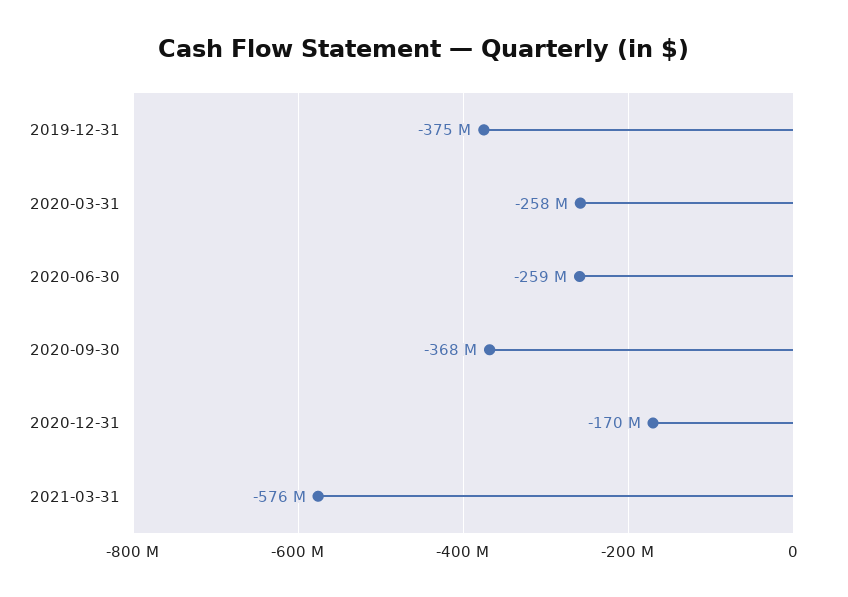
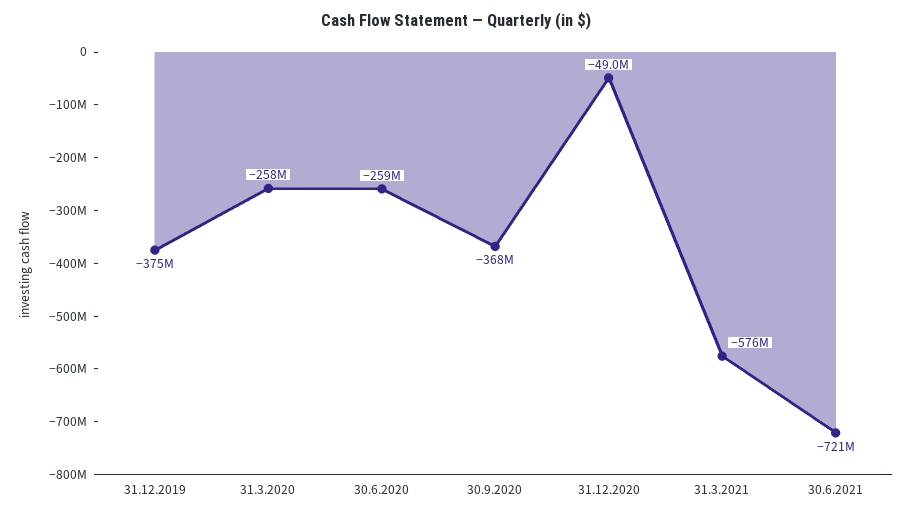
2020-12-31: -170000000 -> -49000000
30.6.2021: none -> -721000000

